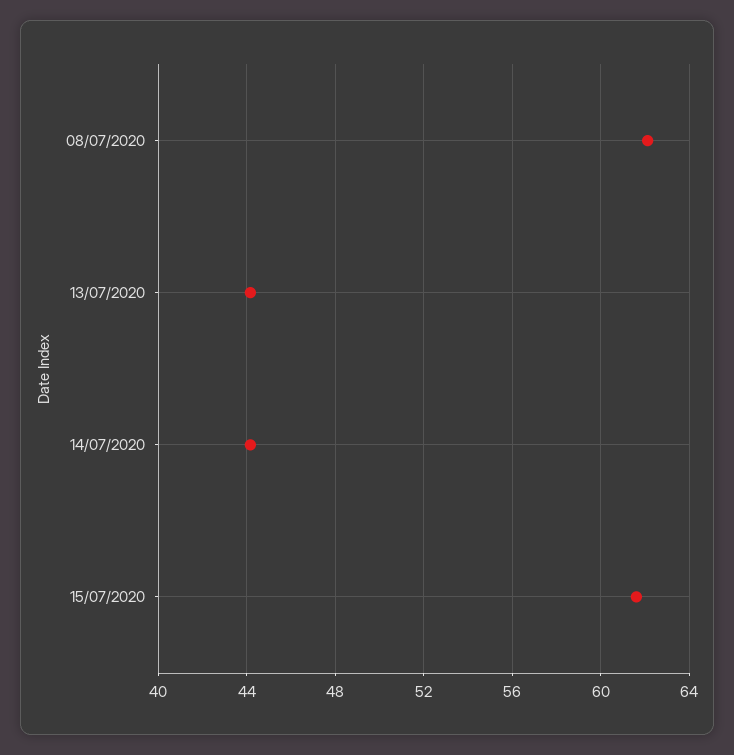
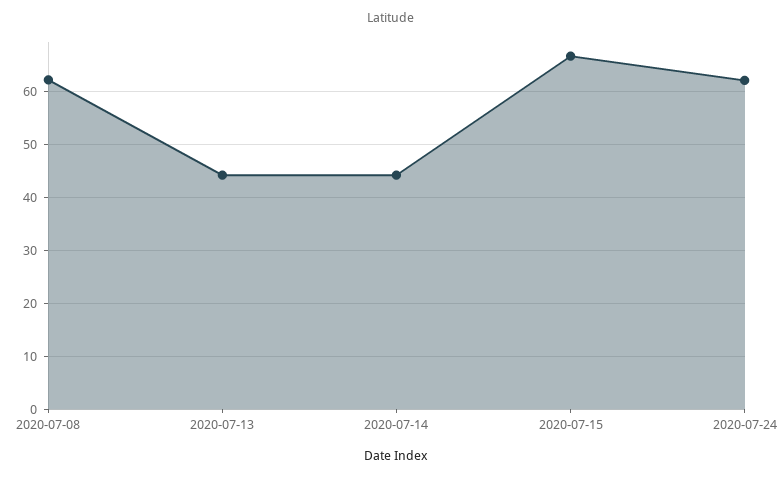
15/07/2020: 61.5 -> 66
2020-07-24: none -> 62

